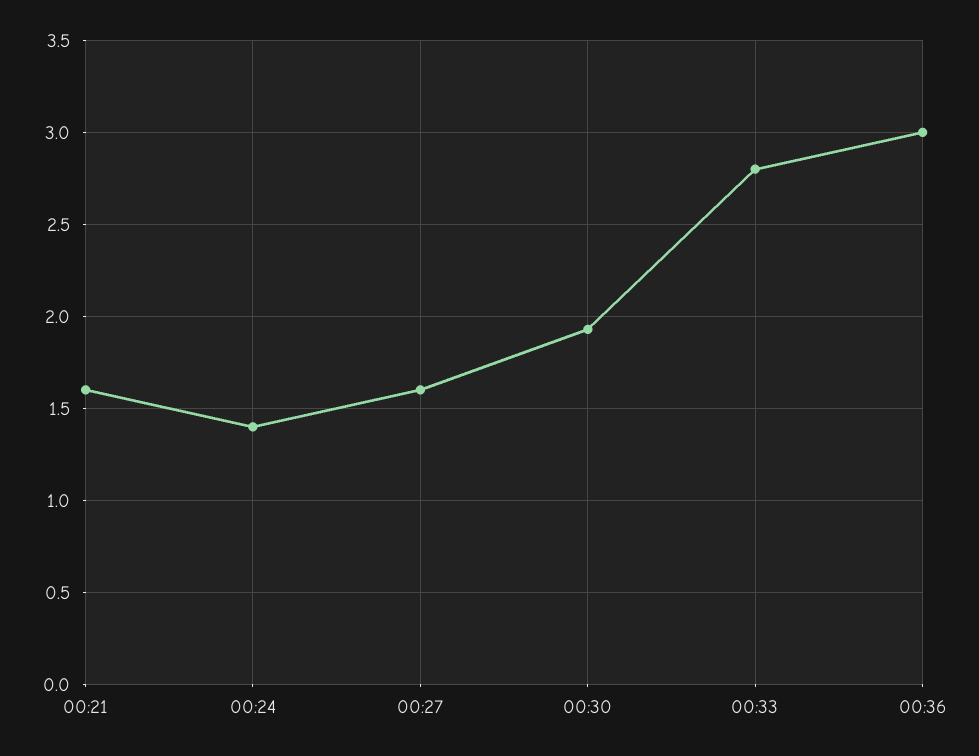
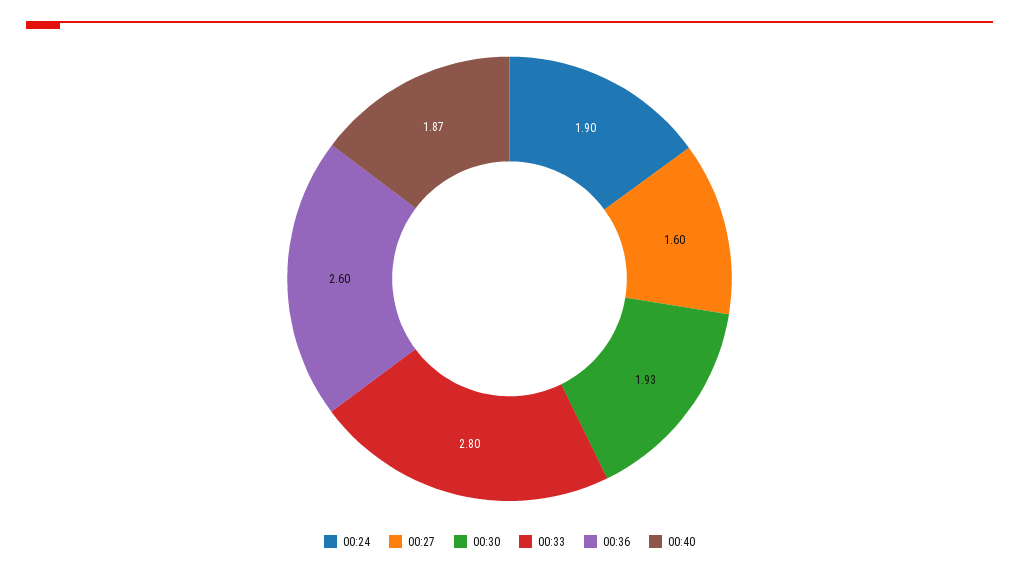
00:21: 1.6 -> none
00:24: 1.4 -> 1.9
00:36: 3 -> 2.6
00:40: none -> 1.87

